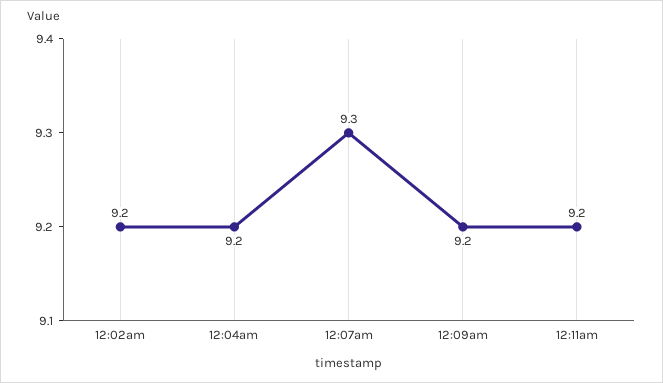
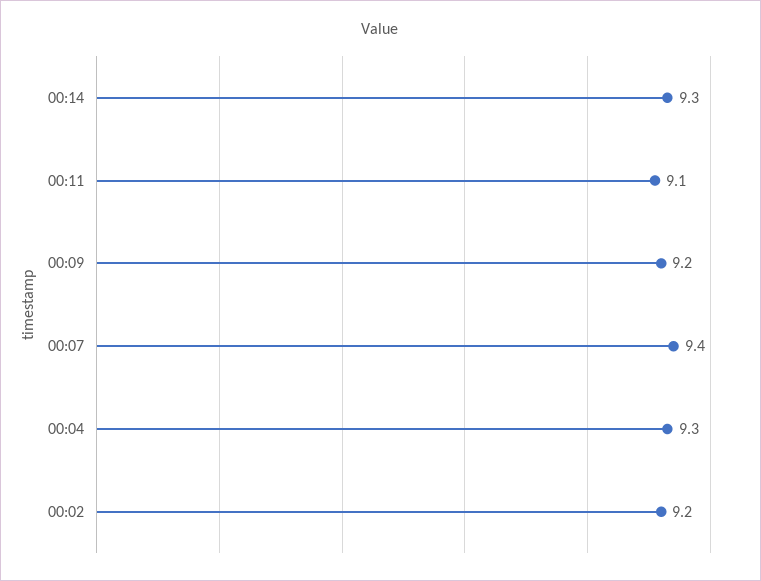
12:04am: 9.2 -> 9.3
12:07am: 9.3 -> 9.4
12:11am: 9.2 -> 9.1
00:14: none -> 9.3

